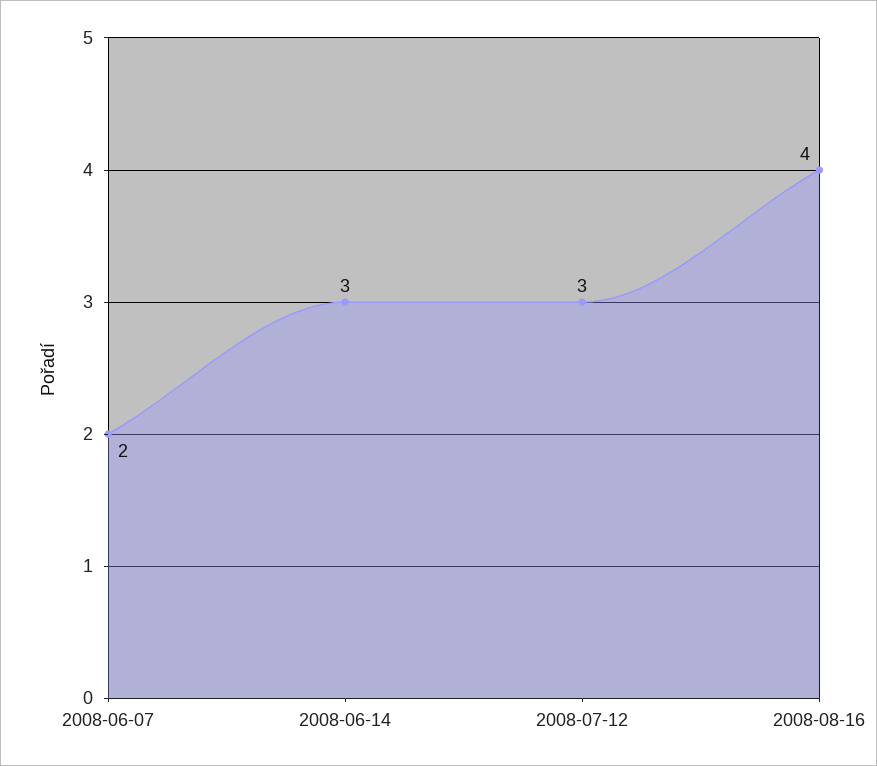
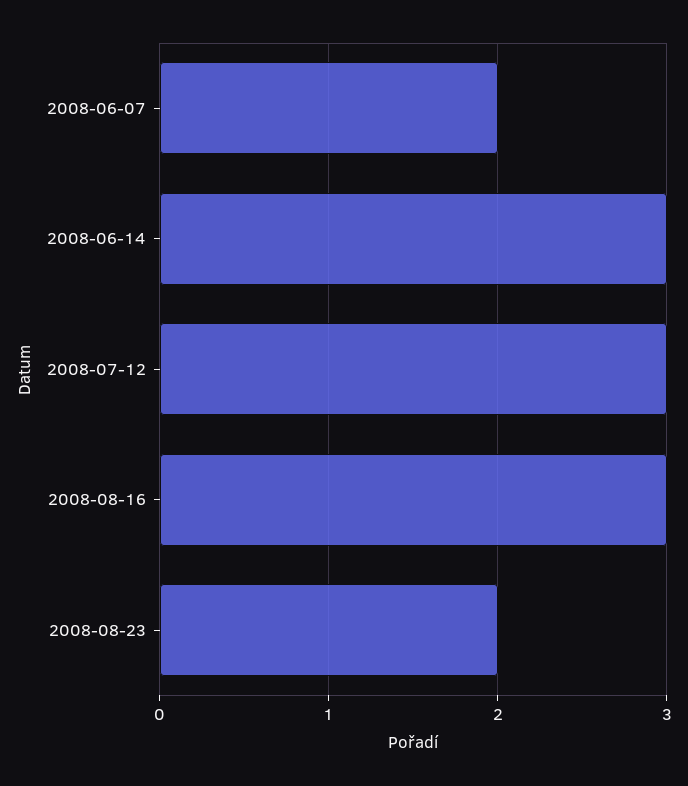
2008-08-16: 4 -> 3
2008-08-23: none -> 2

